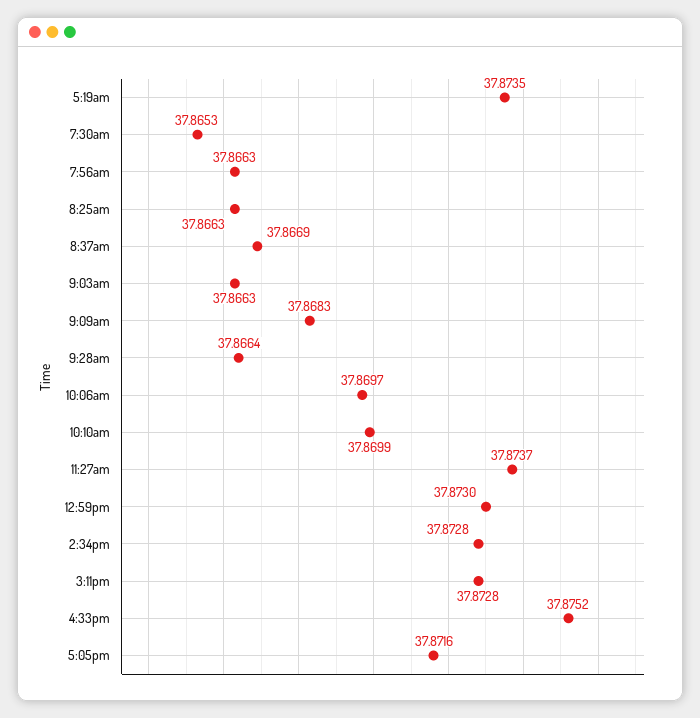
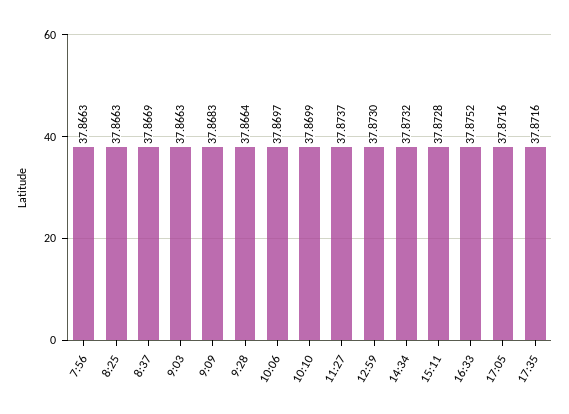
5:19am: 37.8735 -> none
7:30am: 37.8653 -> none
2:34pm: 37.8728 -> 37.8732
17:35: none -> 37.8716

